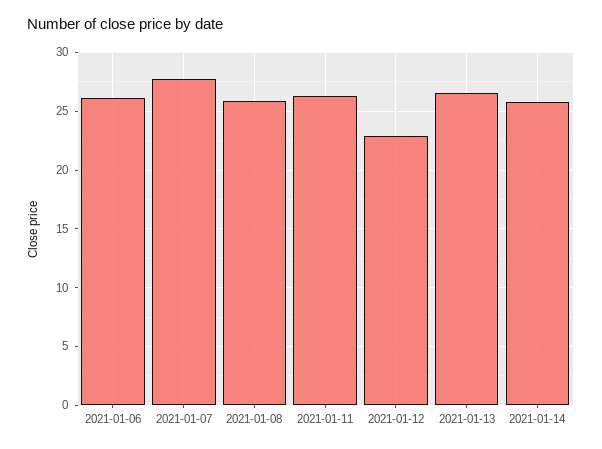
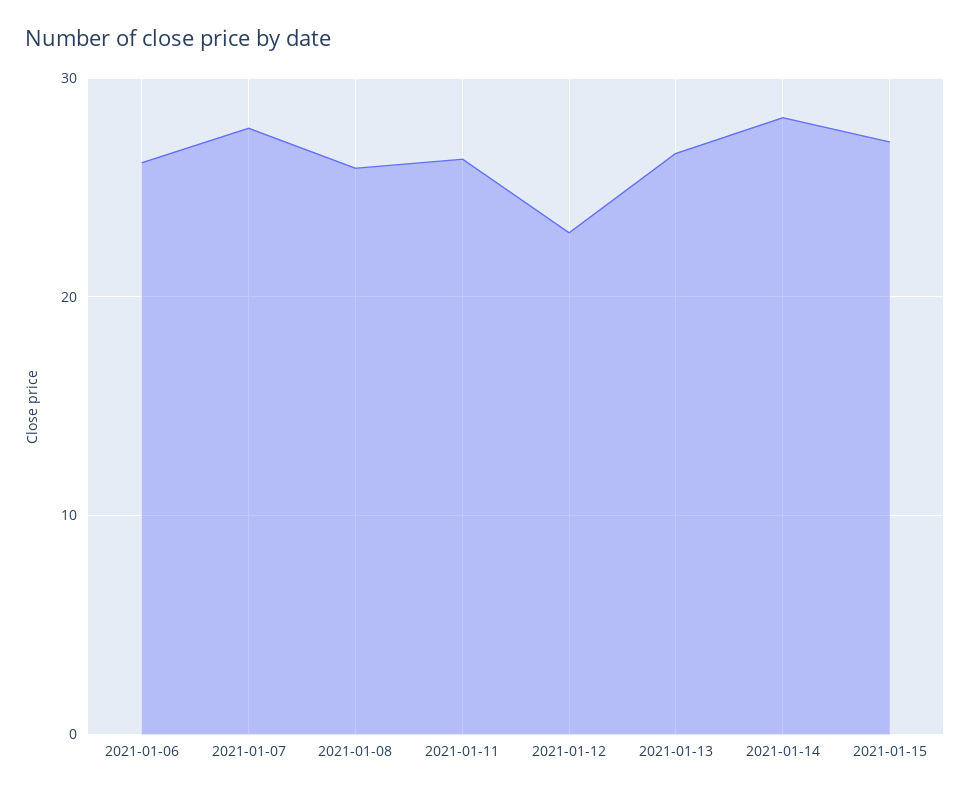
2021-01-14: 26 -> 28
2021-01-15: none -> 27

